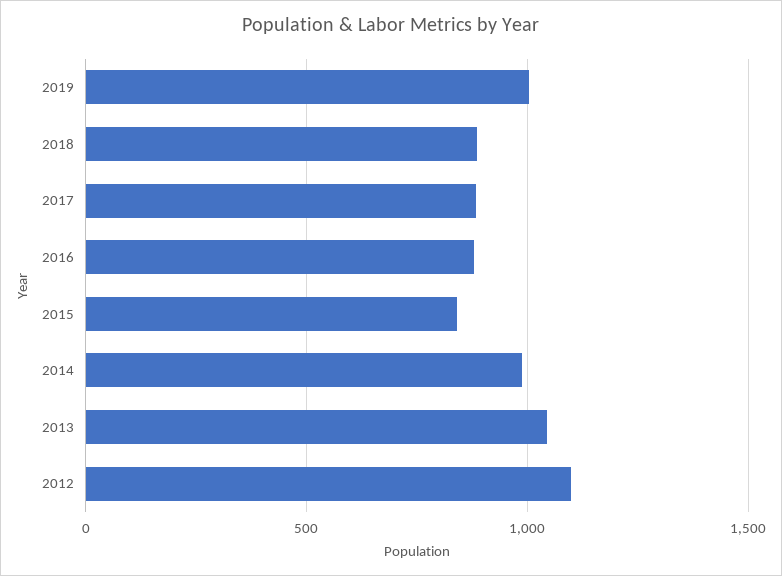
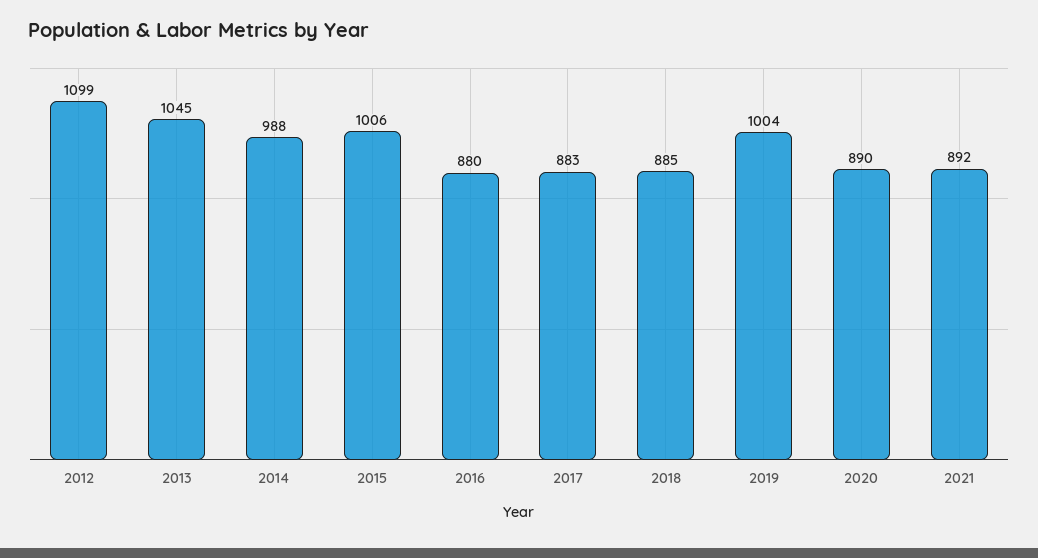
2015: 850 -> 1006
2020: none -> 890
2021: none -> 892

